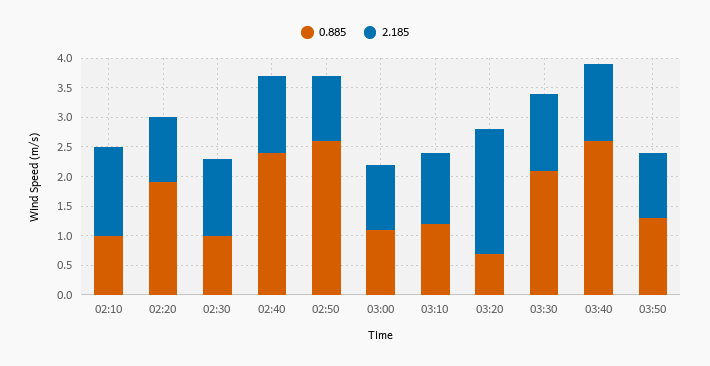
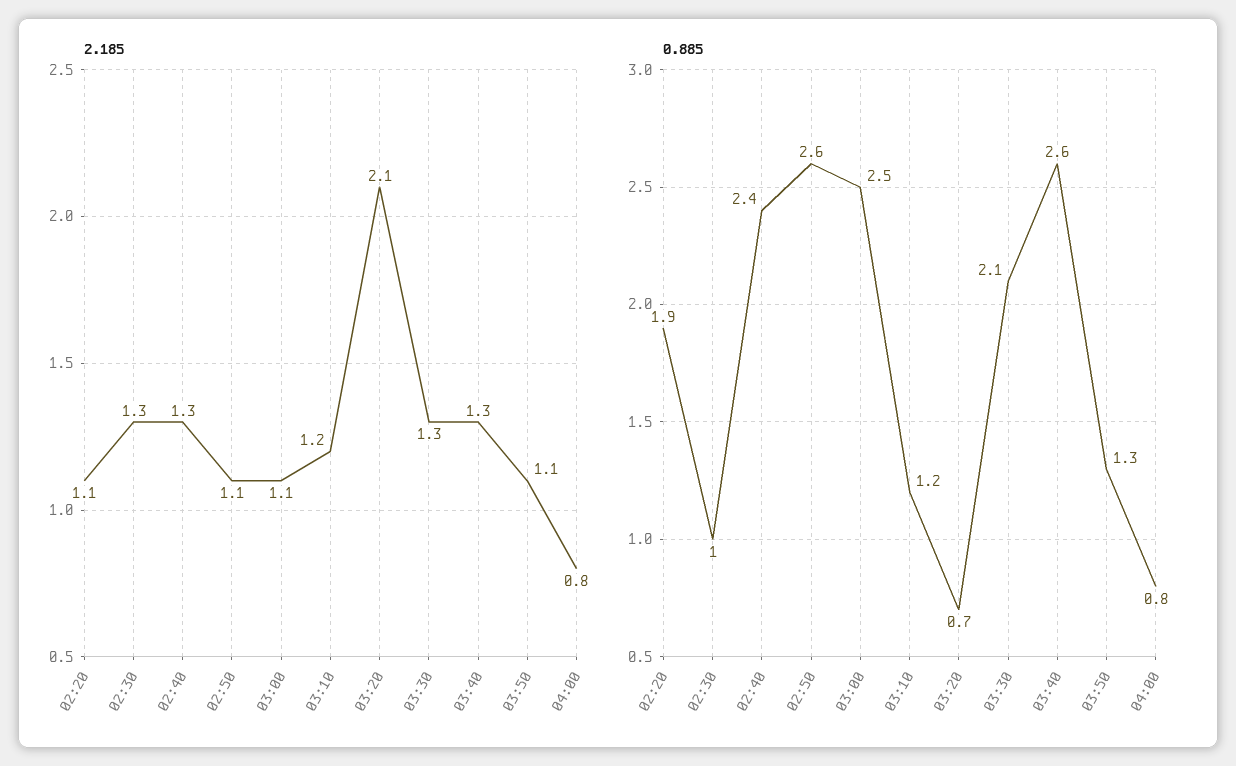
0.885, 02:10: 1 -> none
2.185, 02:10: 1.5 -> none
0.885, 03:00: 1 -> 2.5
2.185, 04:00: none -> 0.8
0.885, 04:00: none -> 0.8

